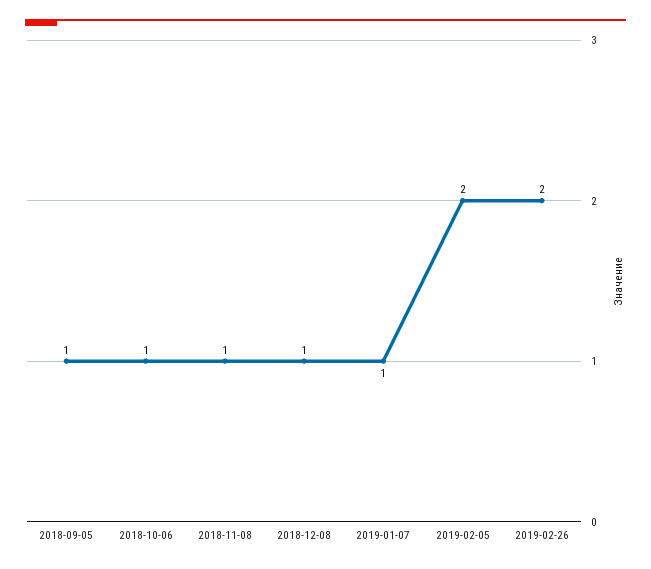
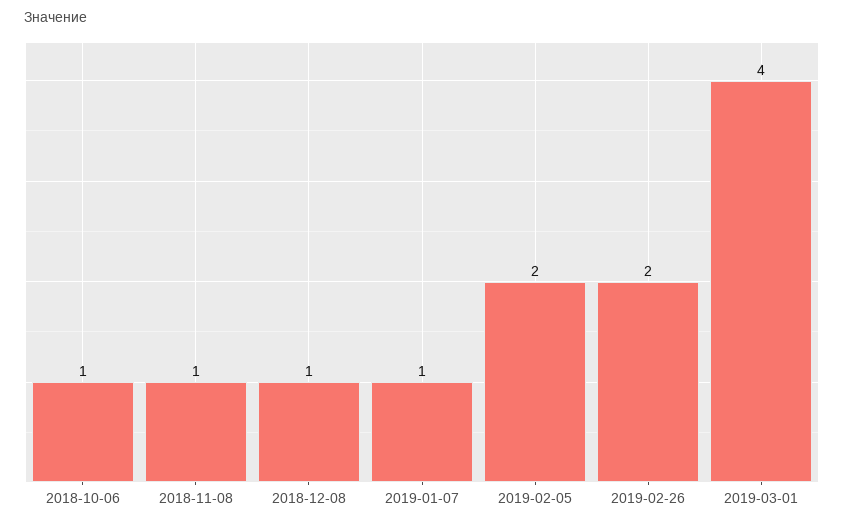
2018-09-05: 1 -> none
2019-03-01: none -> 4

